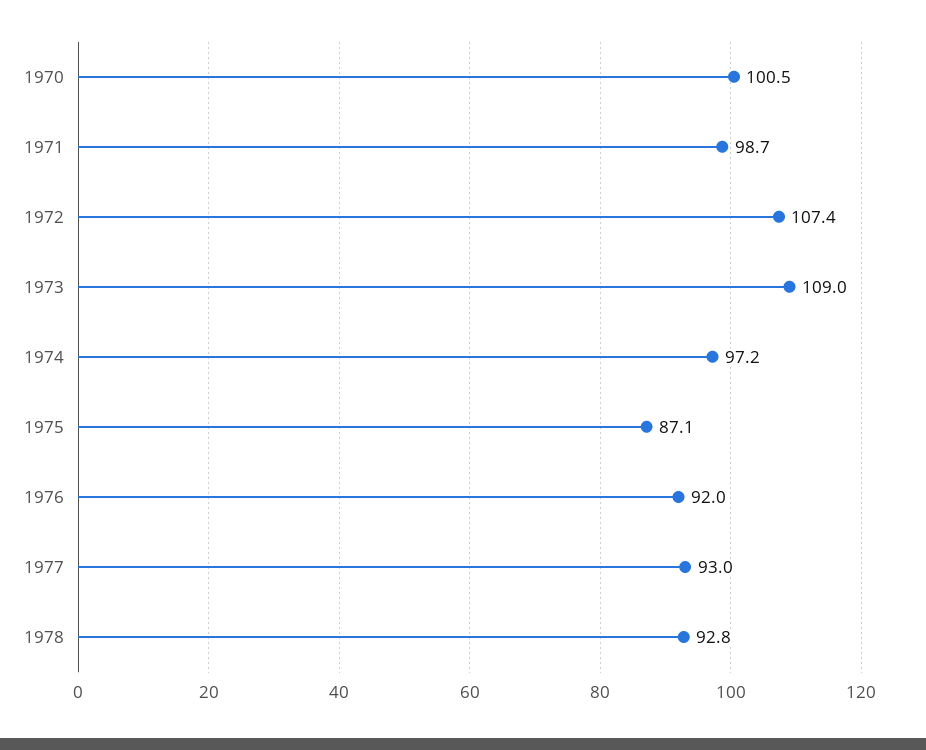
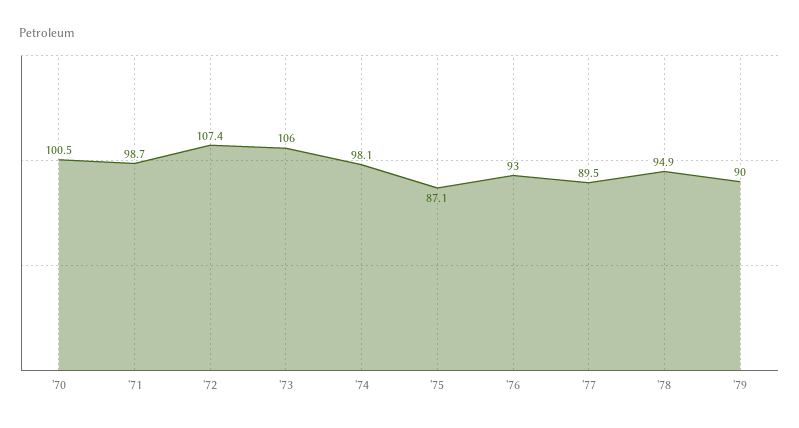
1973: 109 -> 106
1974: 97.2 -> 98.1
1976: 92 -> 93
1977: 93 -> 89.5
1978: 92.8 -> 94.9
'79: none -> 90

